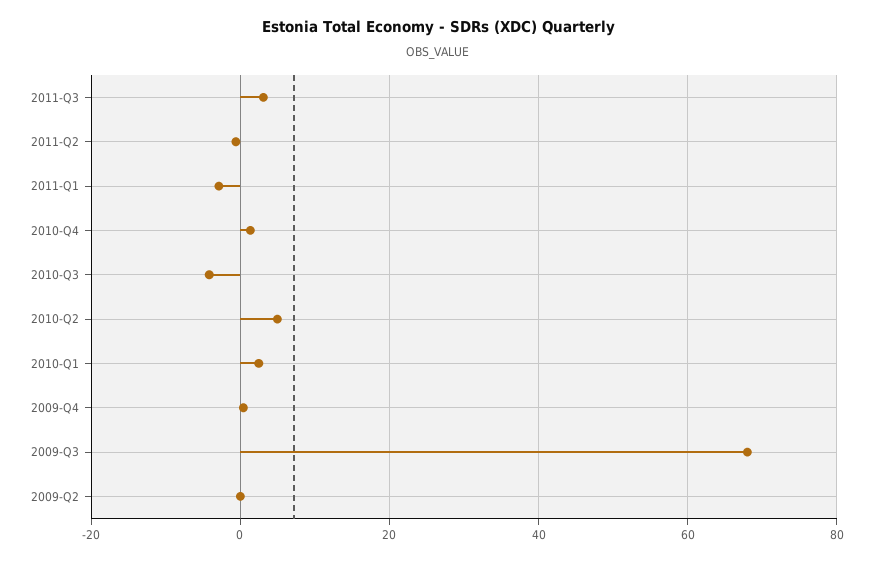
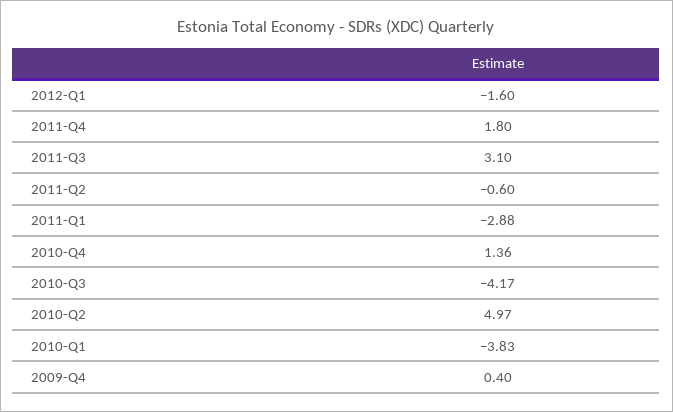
2010-Q1: 2 -> -3.83
2009-Q3: 68 -> none
2009-Q2: 0 -> none
2012-Q1: none -> -1.6
2011-Q4: none -> 1.8

